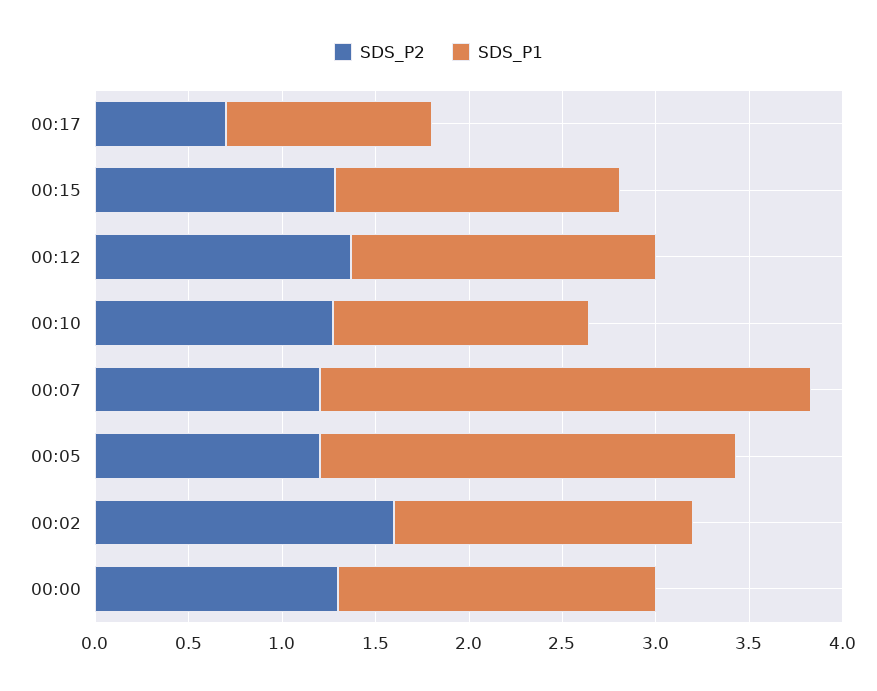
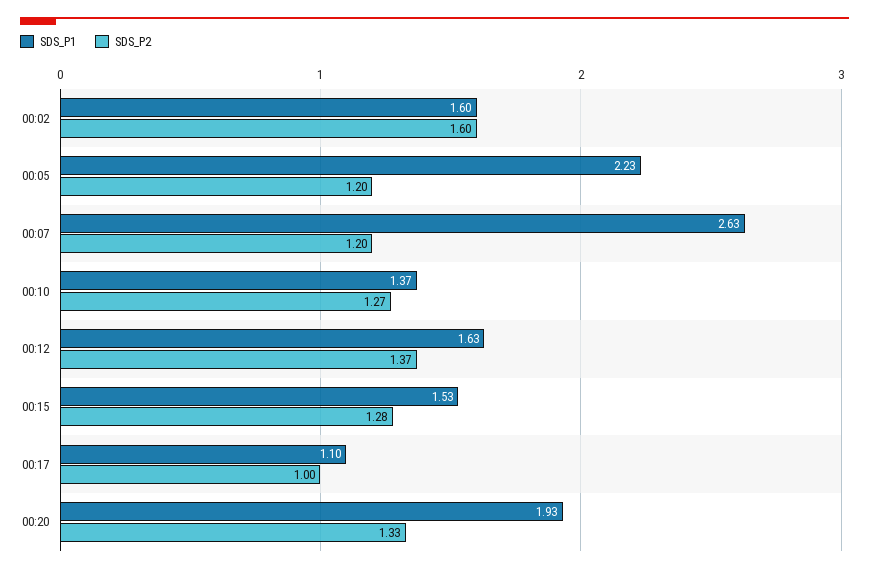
SDS_P2, 00:17: 0.7 -> 1
SDS_P2, 00:00: 1.3 -> none
SDS_P1, 00:00: 1.7 -> none
SDS_P1, 00:20: none -> 1.93
SDS_P2, 00:20: none -> 1.33

